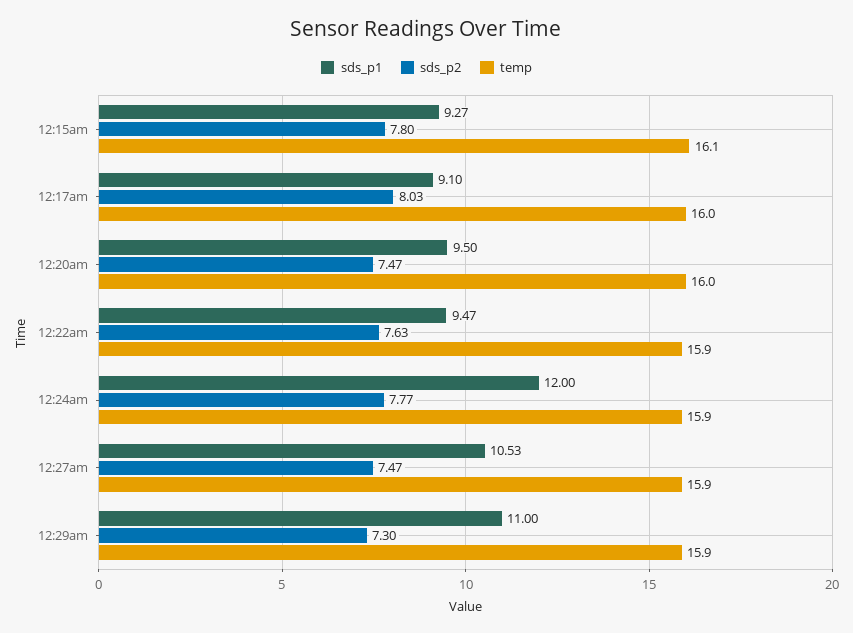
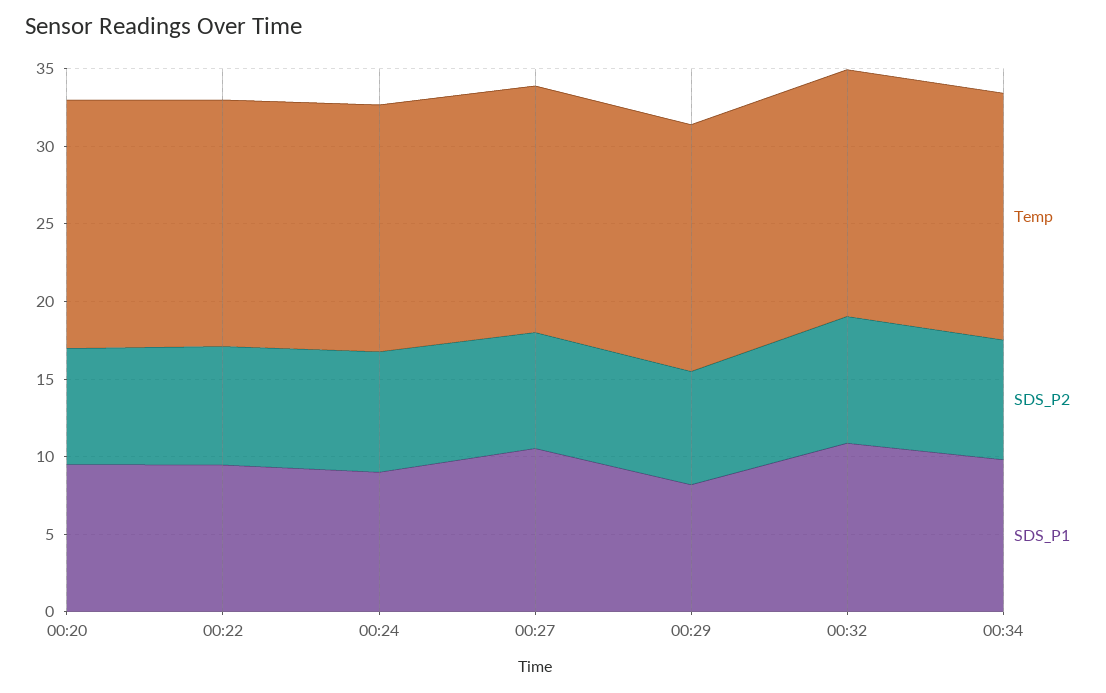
sds_p1, 12:15am: 9.27 -> none
sds_p2, 12:15am: 7.8 -> none
temp, 12:15am: 16.1 -> none
sds_p1, 12:17am: 9.1 -> none
sds_p2, 12:17am: 8.03 -> none
temp, 12:17am: 16 -> none
sds_p1, 12:24am: 12 -> 9
sds_p1, 12:29am: 11 -> 8
temp, 00:32: none -> 16
sds_p2, 00:32: none -> 8
sds_p1, 00:32: none -> 11
temp, 00:34: none -> 16
sds_p2, 00:34: none -> 8
sds_p1, 00:34: none -> 10

